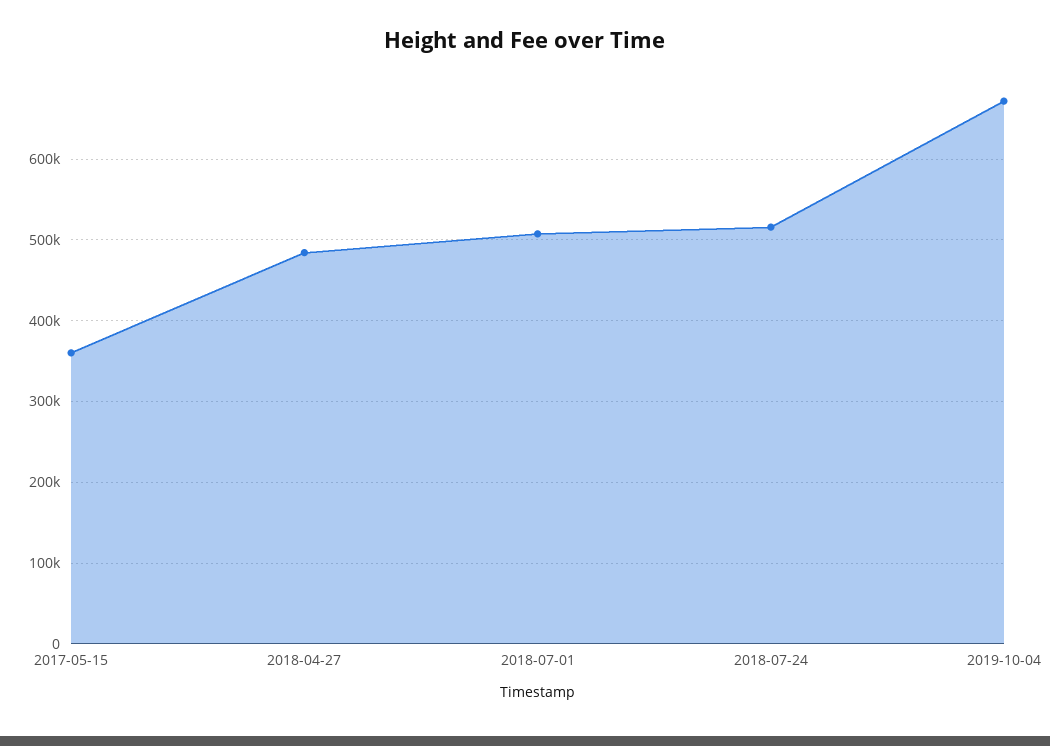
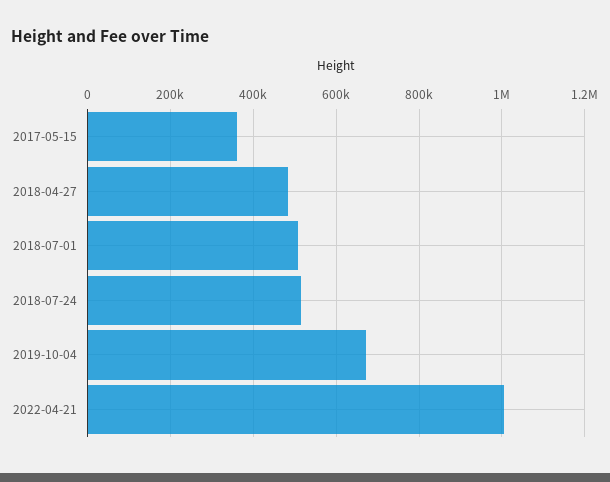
2022-04-21: none -> 1000000

